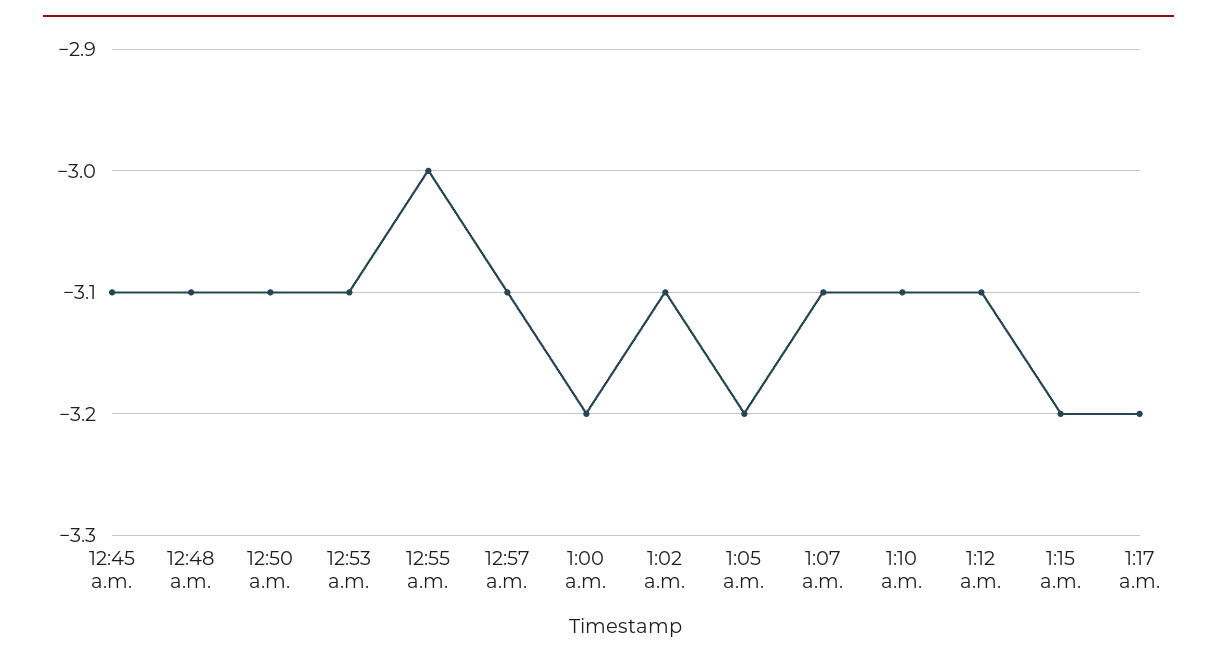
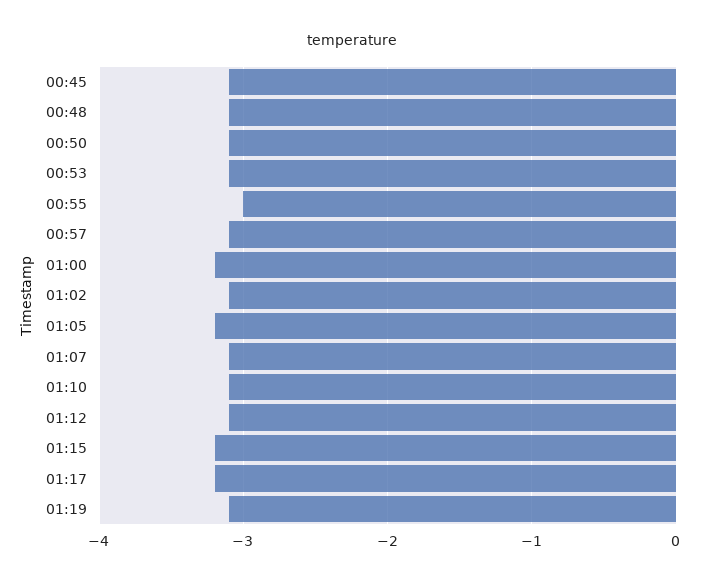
01:19: none -> -3.1

